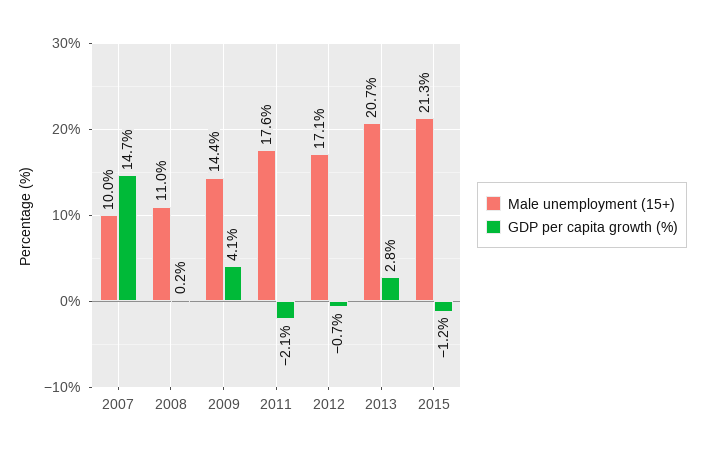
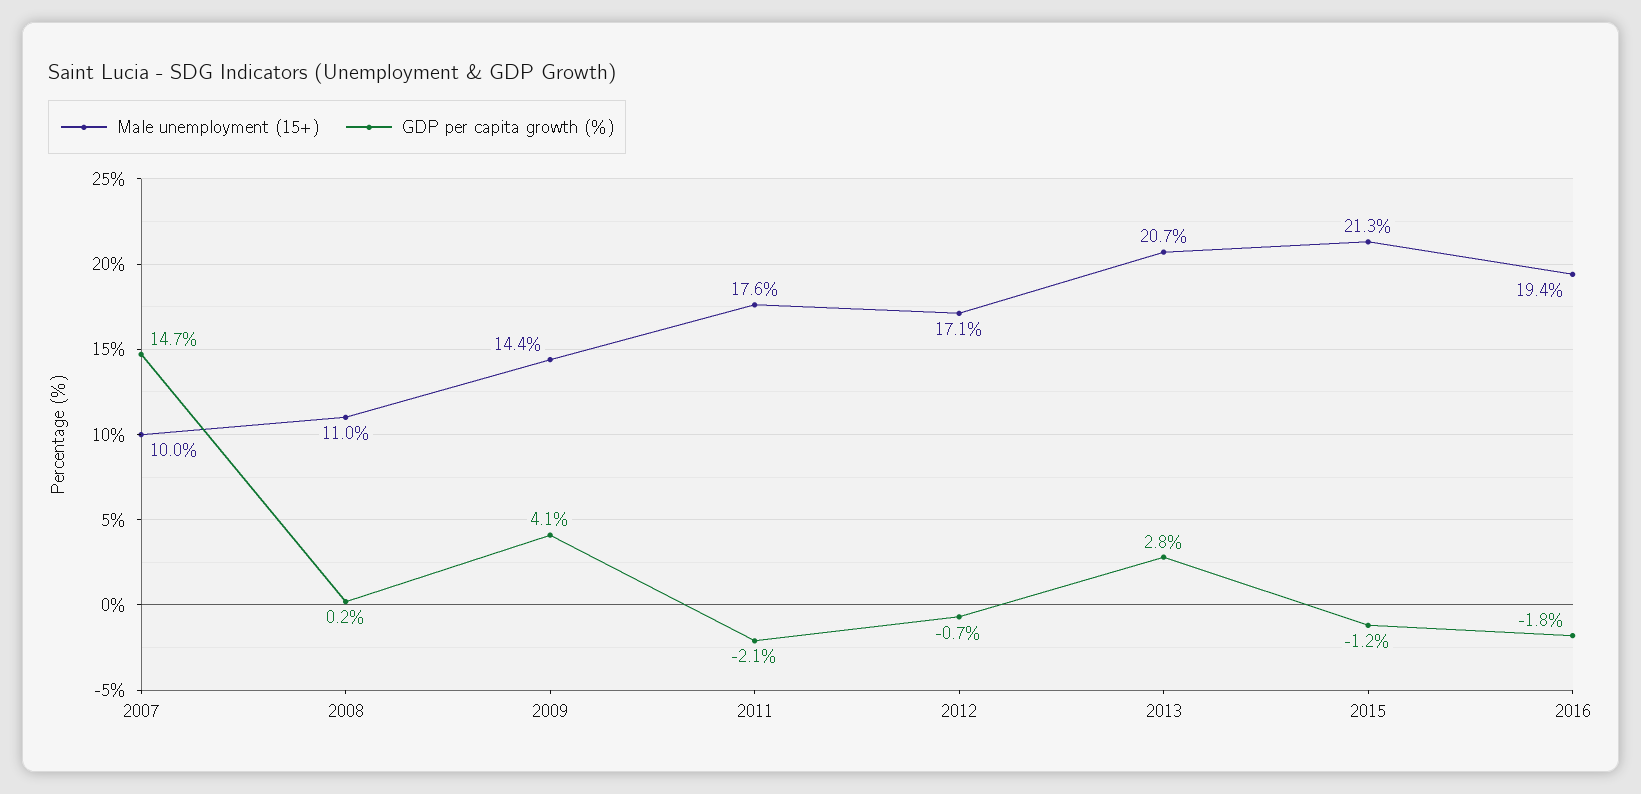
Male unemployment (15+), 2016: none -> 19.4
GDP per capita growth (%), 2016: none -> -1.8

